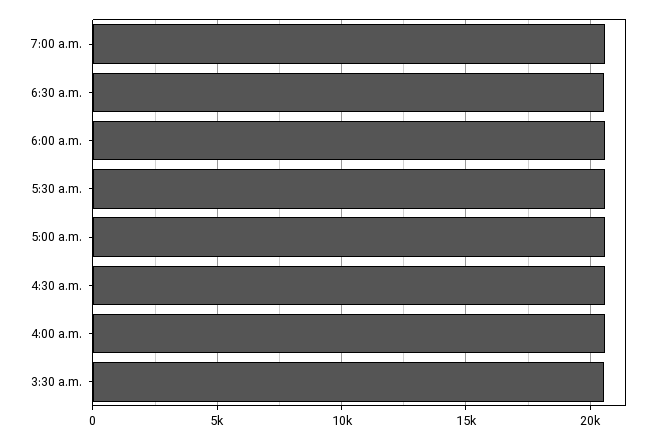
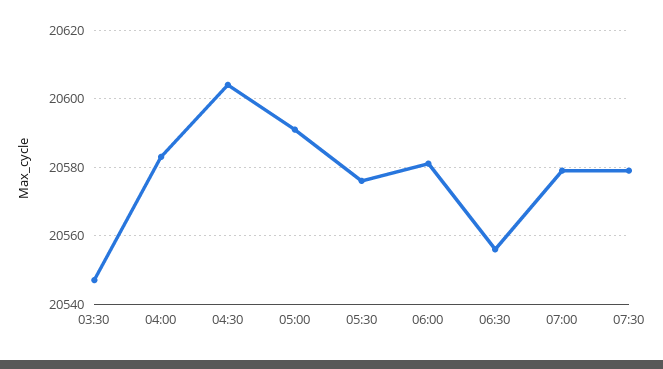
07:30: none -> 20580

